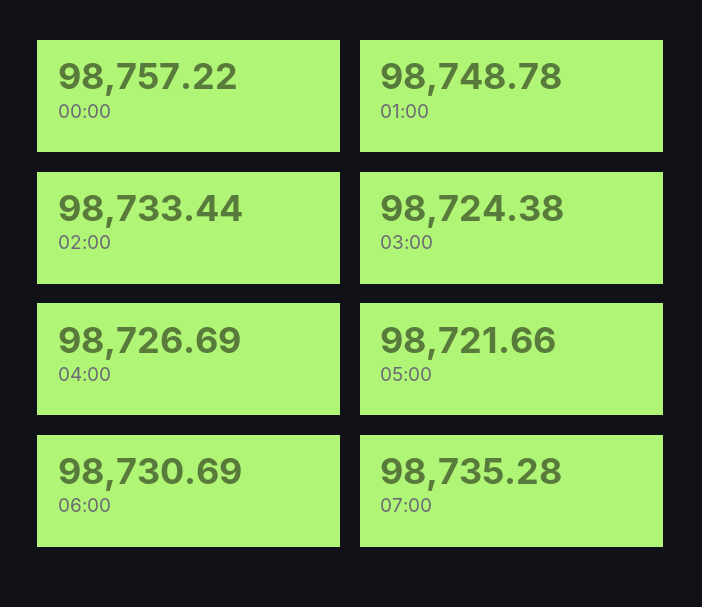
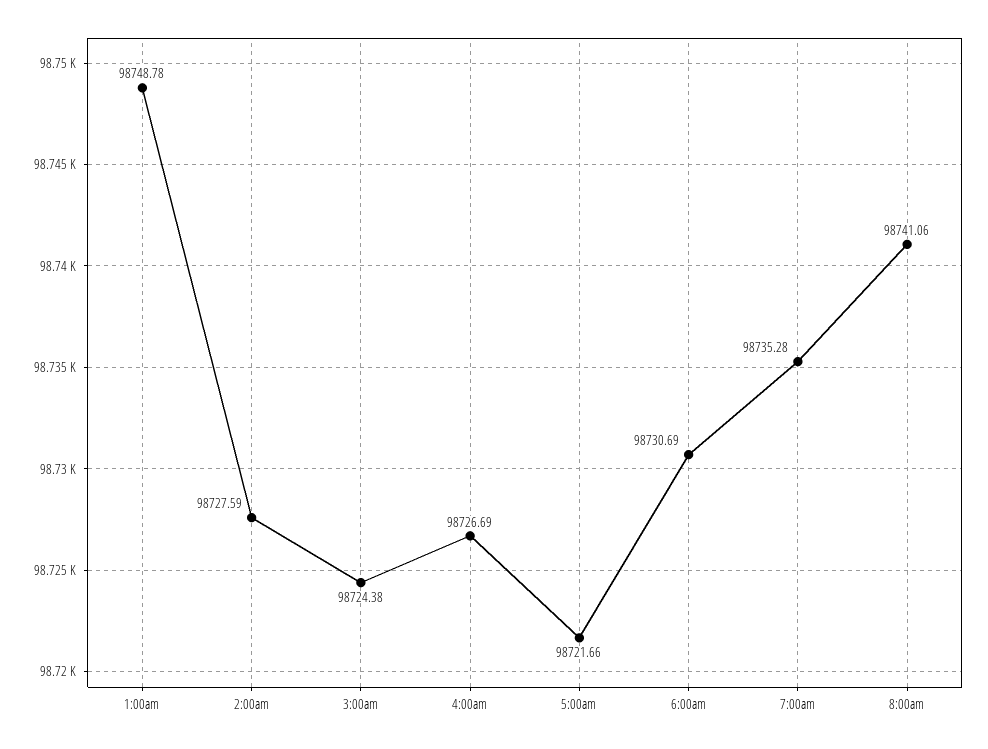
00:00: 98757.22 -> none
02:00: 98733.44 -> 98727.59
8:00am: none -> 98741.06

